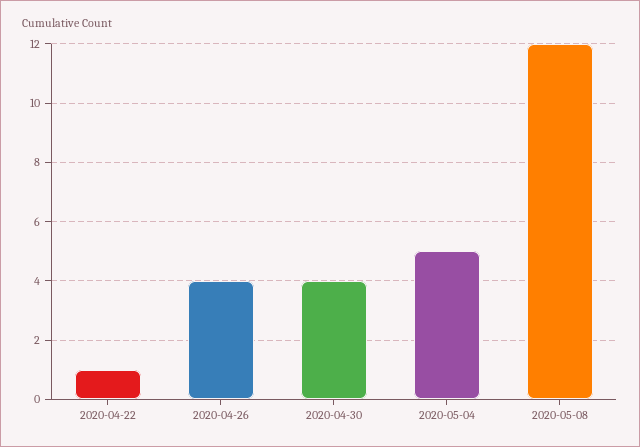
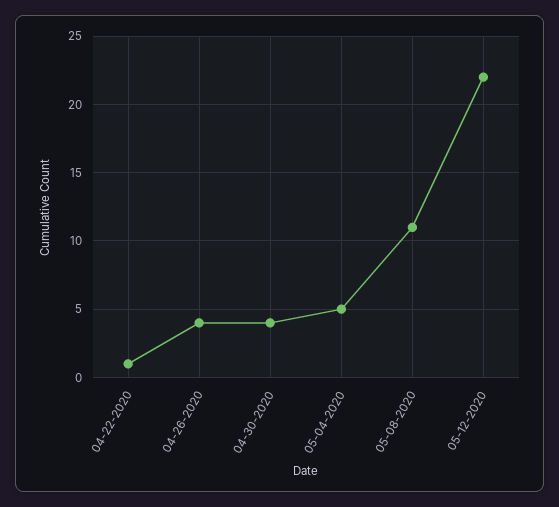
2020-05-08: 12 -> 11
05-12-2020: none -> 22

